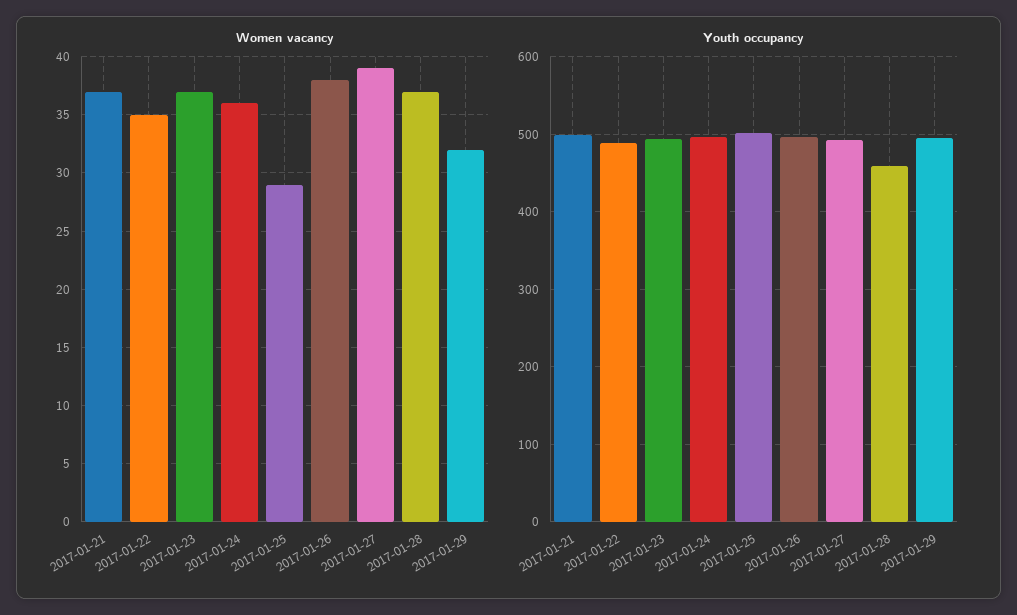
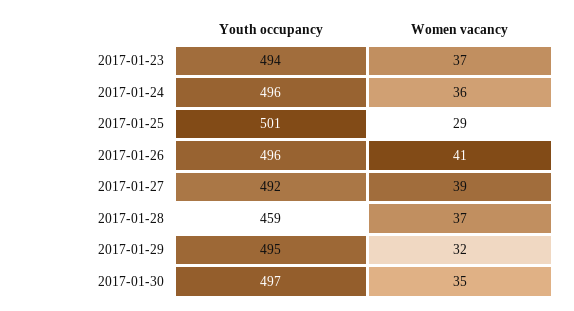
Women vacancy, 2017-01-21: 37 -> none
Women vacancy, 2017-01-22: 35 -> none
Women vacancy, 2017-01-26: 38 -> 41
Youth occupancy, 2017-01-21: 500 -> none
Youth occupancy, 2017-01-22: 490 -> none
Youth occupancy, 2017-01-30: none -> 497
Women vacancy, 2017-01-30: none -> 35

